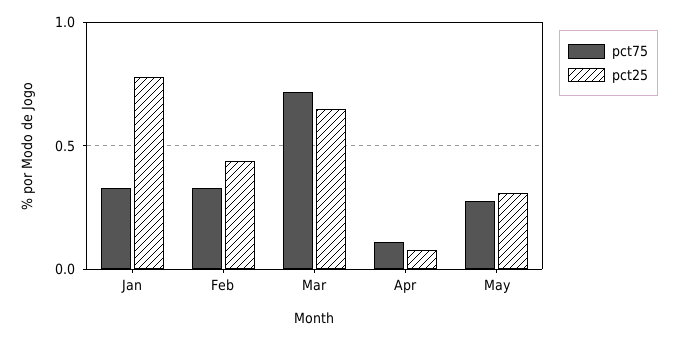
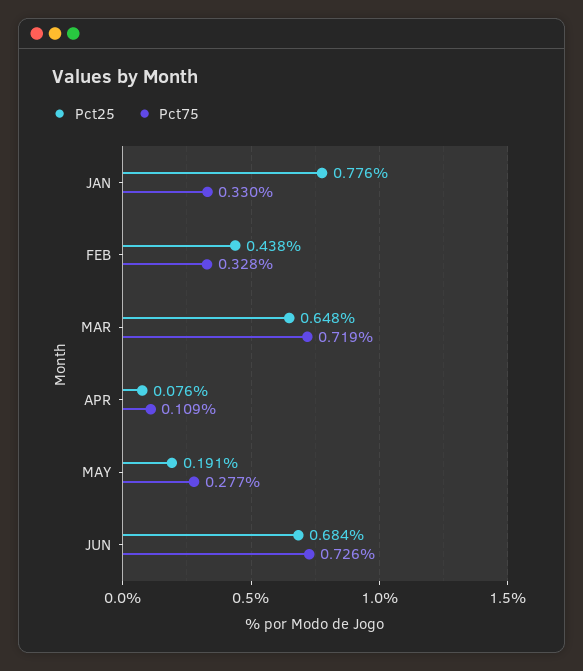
pct25, May: 0.3 -> 0.191
pct25, JUN: none -> 0.684
pct75, JUN: none -> 0.726

